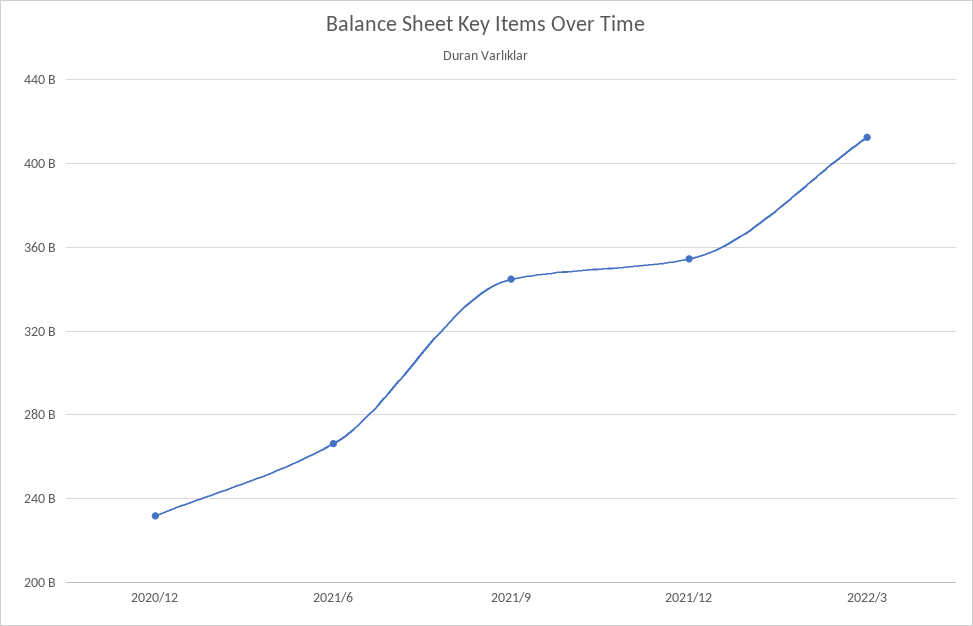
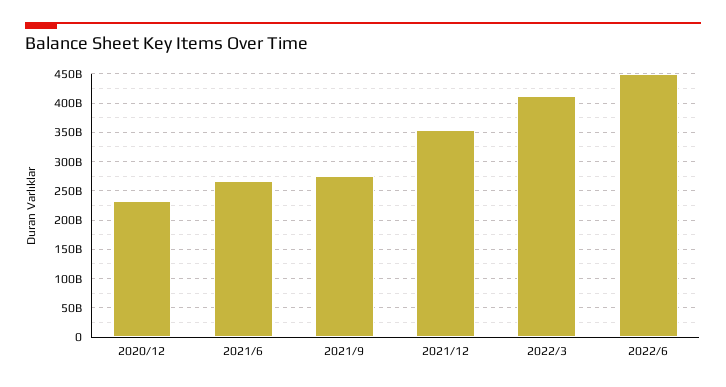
2021/9: 345000000000 -> 275000000000
2022/6: none -> 450000000000

